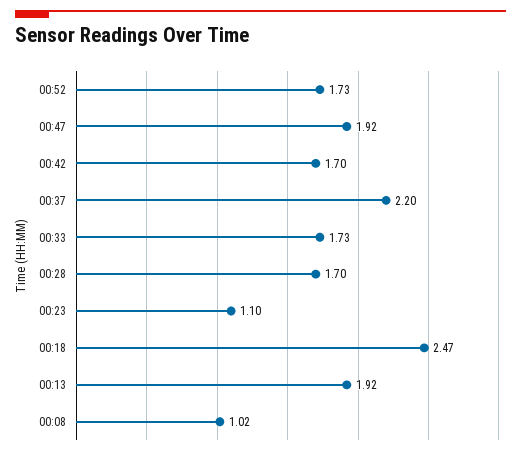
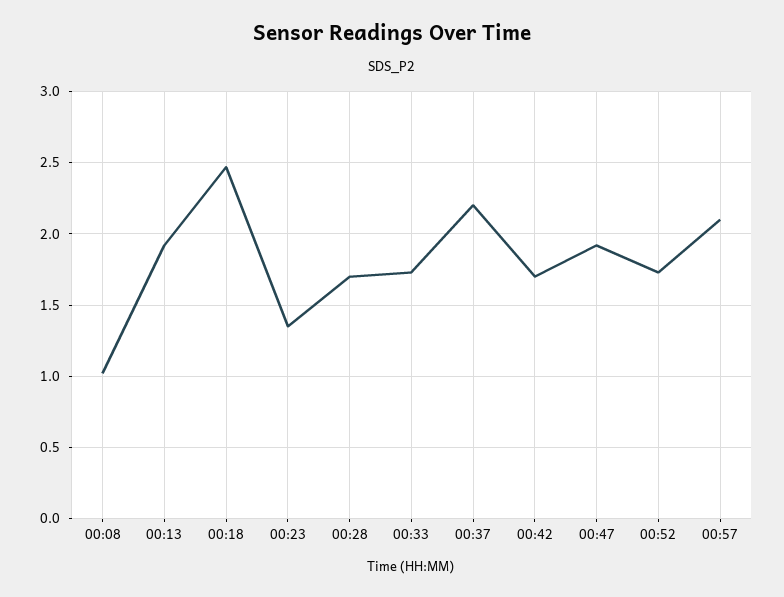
00:23: 1.1 -> 1.35
00:57: none -> 2.1

